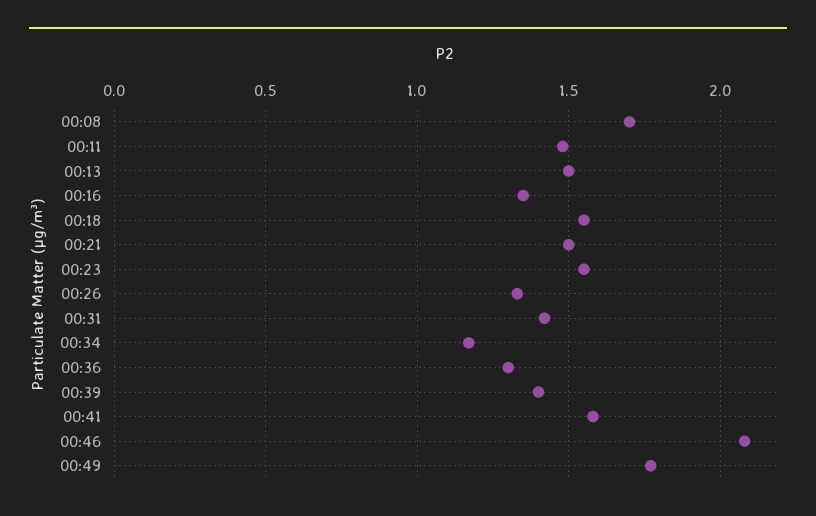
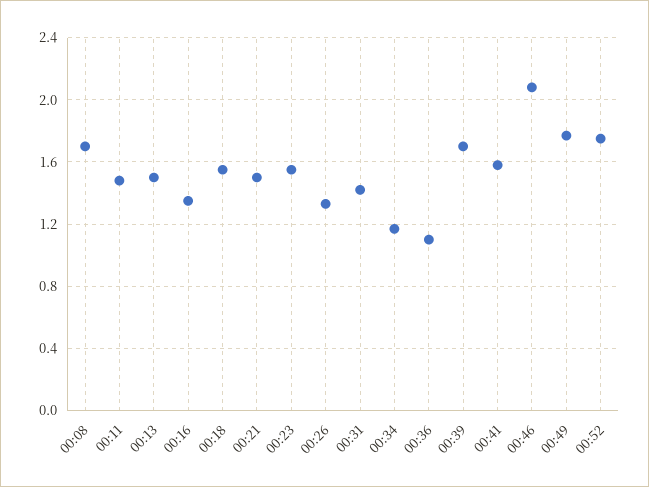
00:36: 1.3 -> 1.1
00:39: 1.4 -> 1.7
00:52: none -> 1.75

